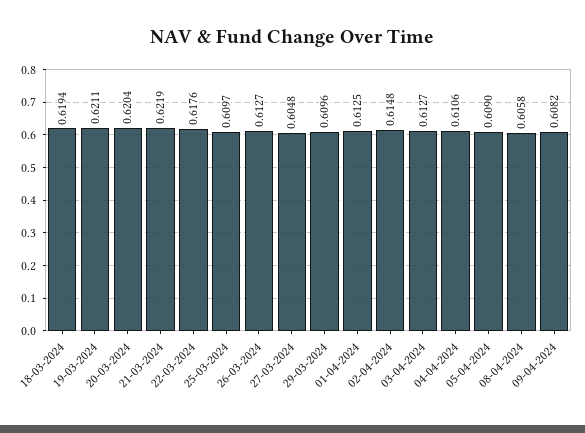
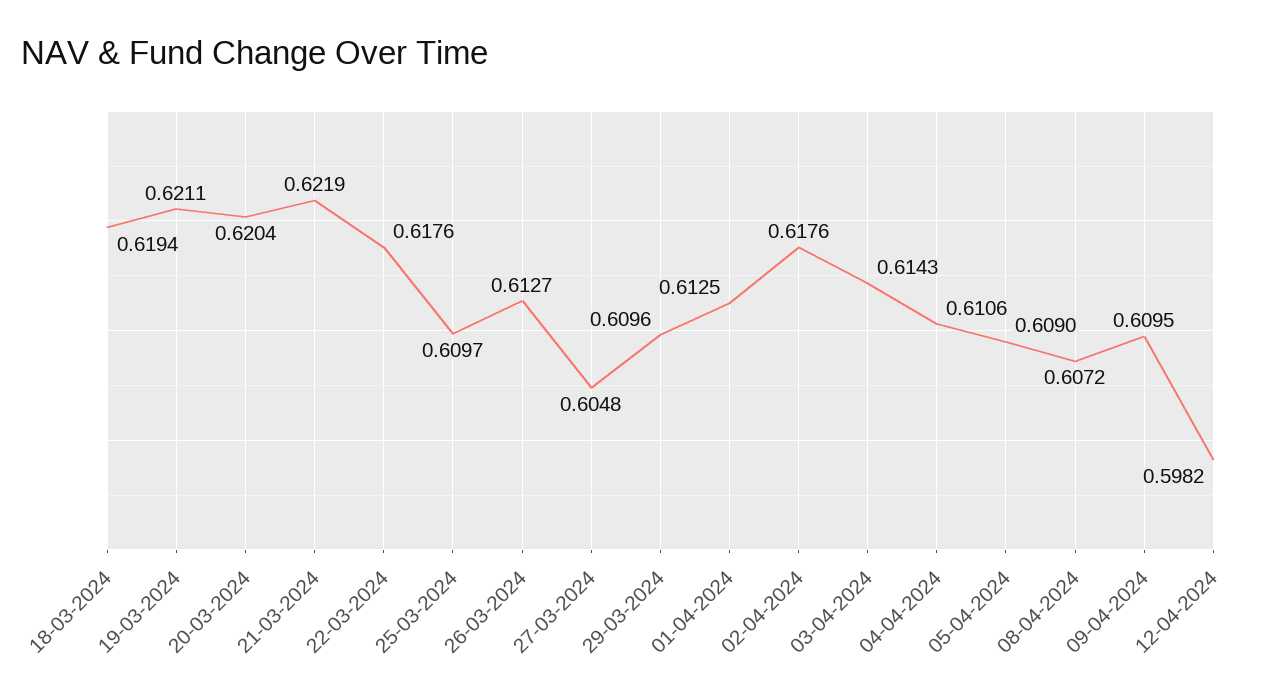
02-04-2024: 0.6148 -> 0.6176
03-04-2024: 0.6127 -> 0.6143
08-04-2024: 0.6058 -> 0.6072
09-04-2024: 0.6082 -> 0.6095
12-04-2024: none -> 0.5982

